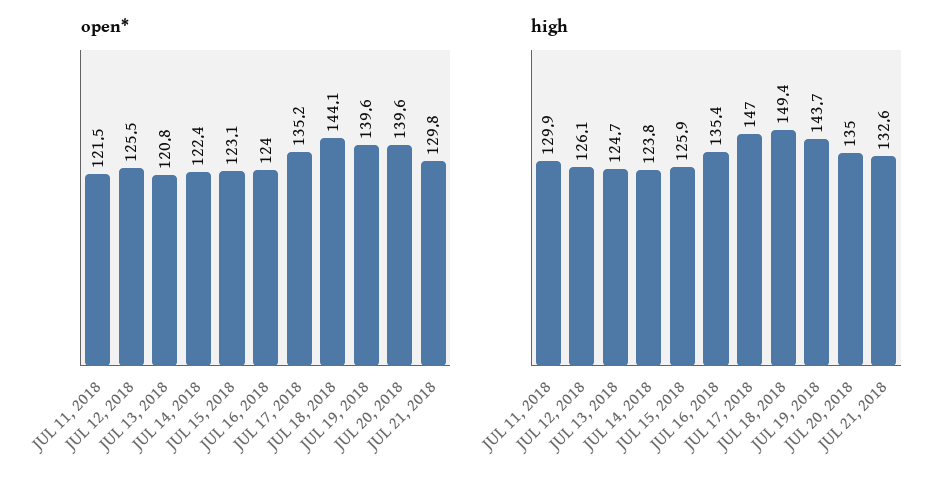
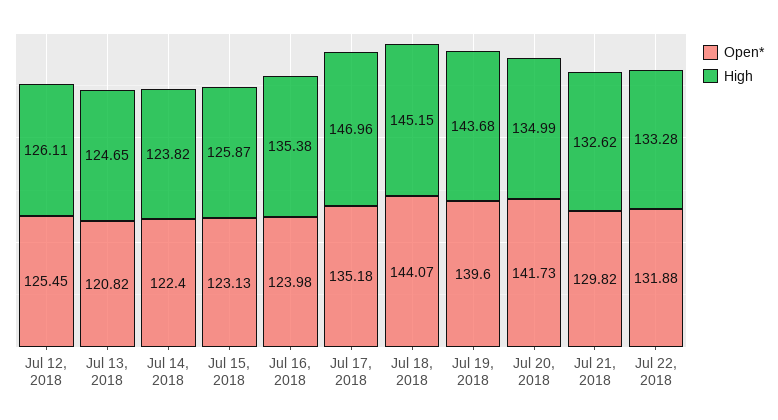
open*, JUL 11, 2018: 121.5 -> none
open*, JUL 20, 2018: 139.6 -> 141.73
high, JUL 11, 2018: 129.9 -> none
high, JUL 18, 2018: 149.4 -> 145.15
open*, Jul 22, 2018: none -> 131.88
high, Jul 22, 2018: none -> 133.28

